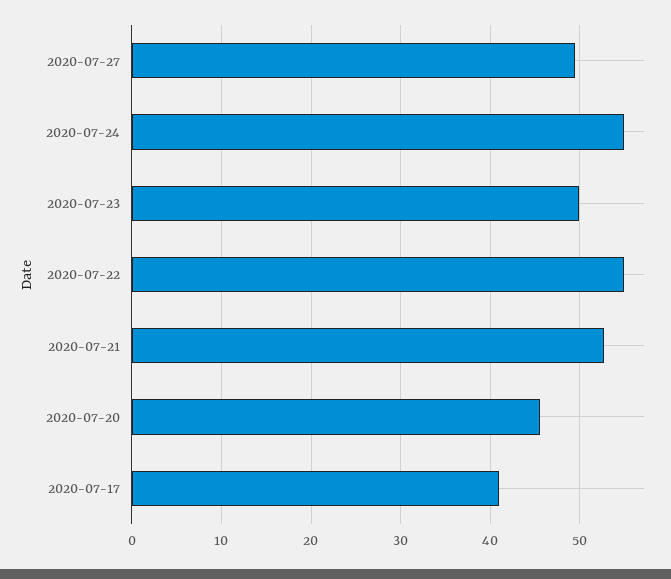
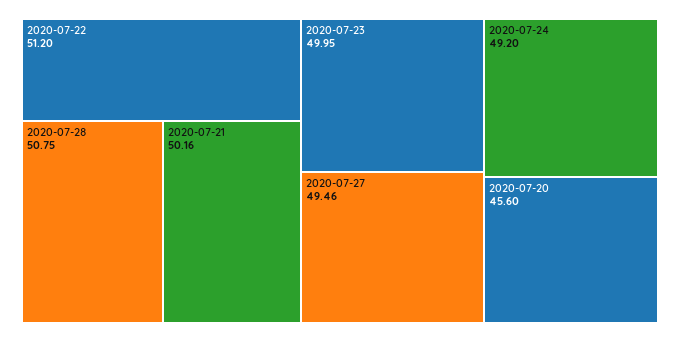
2020-07-24: 55 -> 49.2
2020-07-22: 55 -> 51.2
2020-07-21: 53 -> 50.16
2020-07-17: 41 -> none
2020-07-28: none -> 50.75

